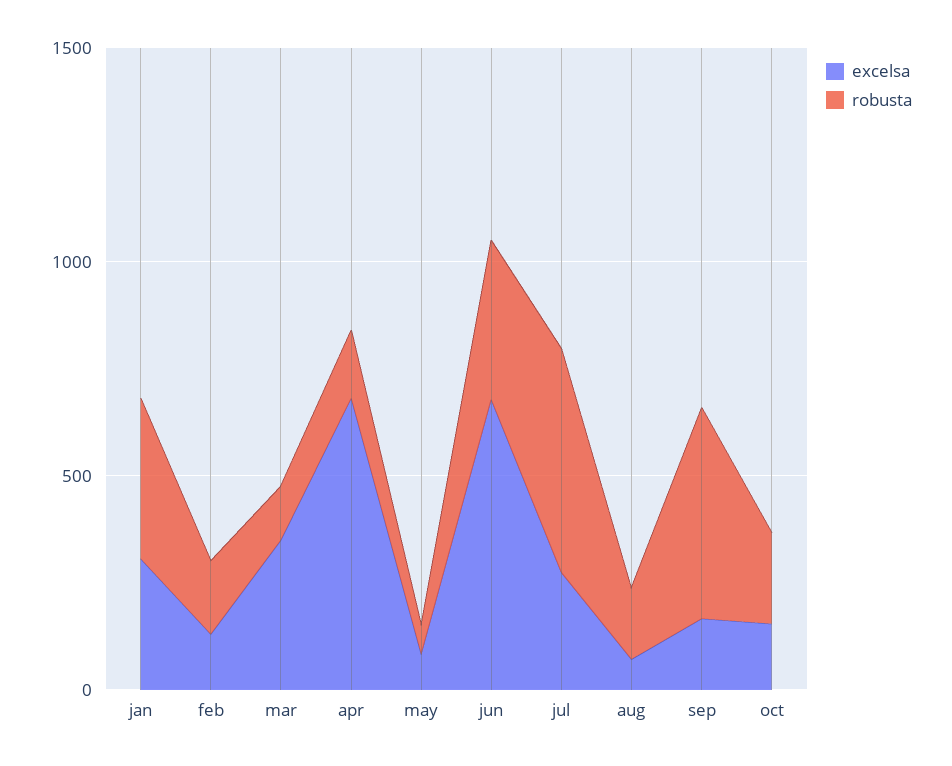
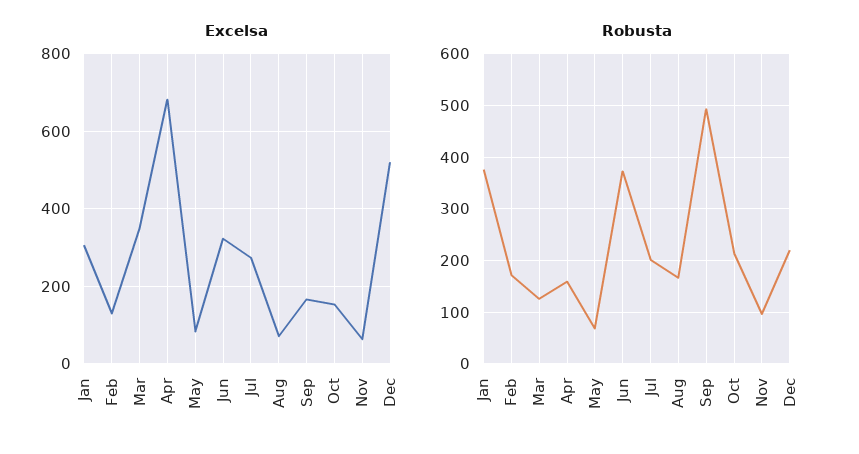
excelsa, jun: 700 -> 320
robusta, jul: 500 -> 200
excelsa, Nov: none -> 60
excelsa, Dec: none -> 520
robusta, Nov: none -> 100
robusta, Dec: none -> 220

